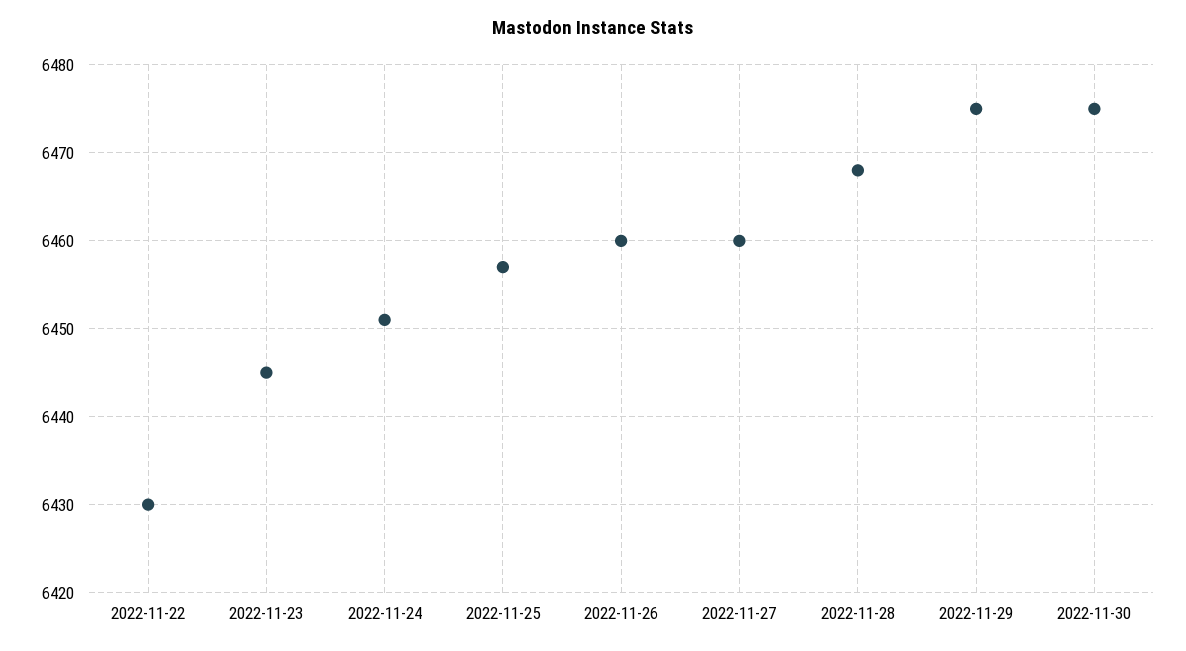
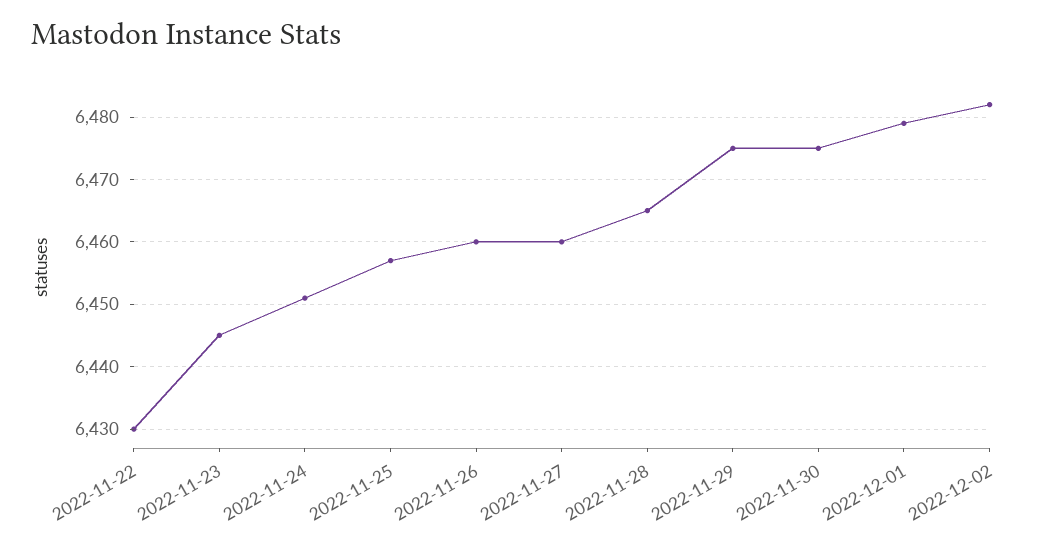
2022-11-28: 6468 -> 6465
2022-12-01: none -> 6479
2022-12-02: none -> 6482

